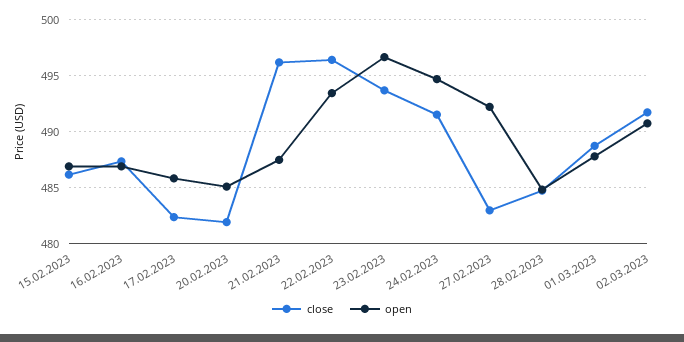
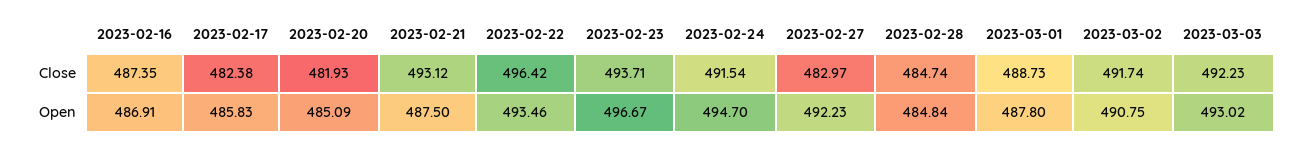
close, 15.02.2023: 486 -> none
open, 15.02.2023: 487 -> none
close, 21.02.2023: 496 -> 493.12
close, 2023-03-03: none -> 492.23
open, 2023-03-03: none -> 493.02

